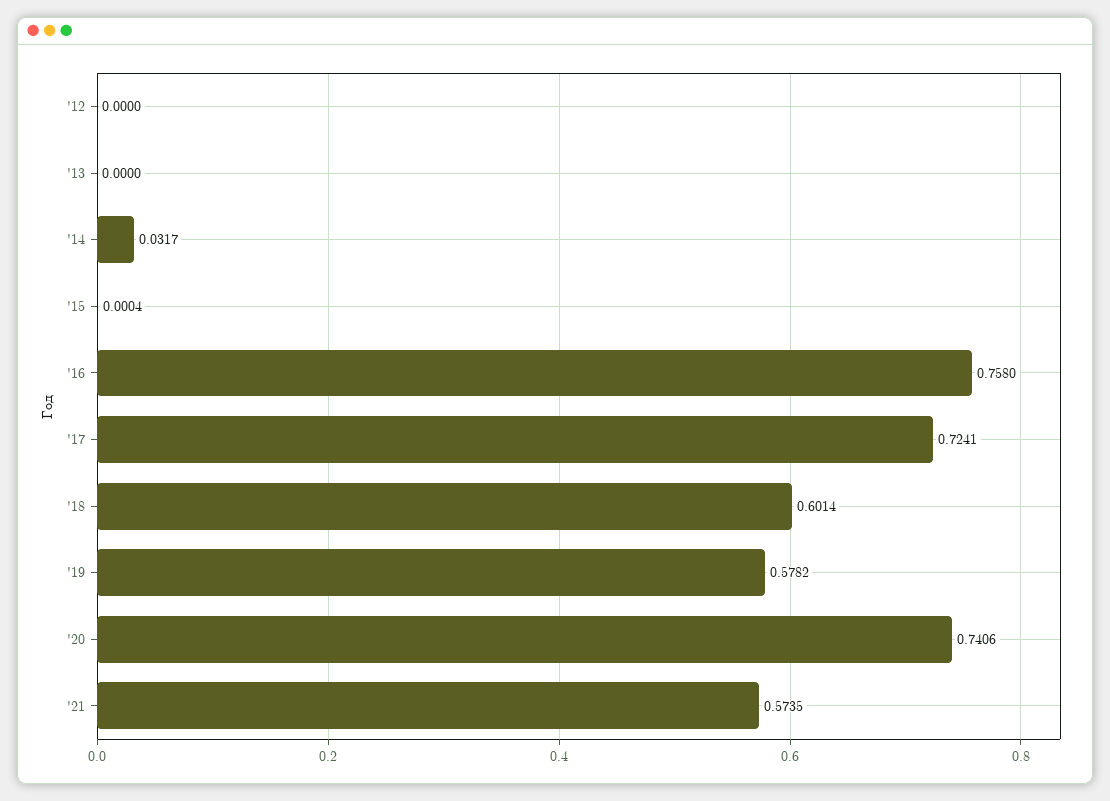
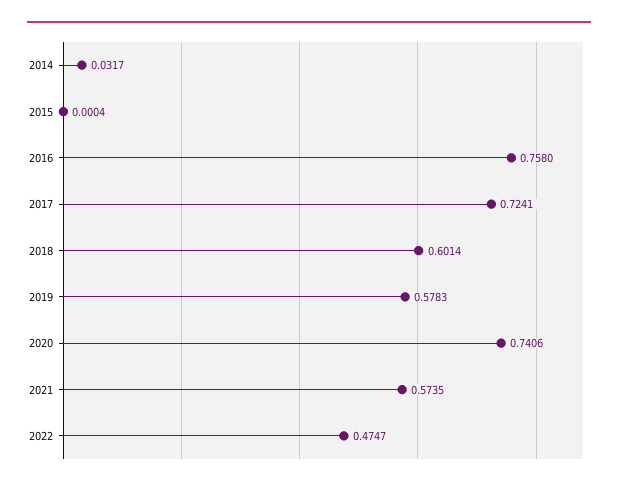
'12: 0 -> none
'13: 0 -> none
'19: 0.5782 -> 0.5783
2022: none -> 0.4747

